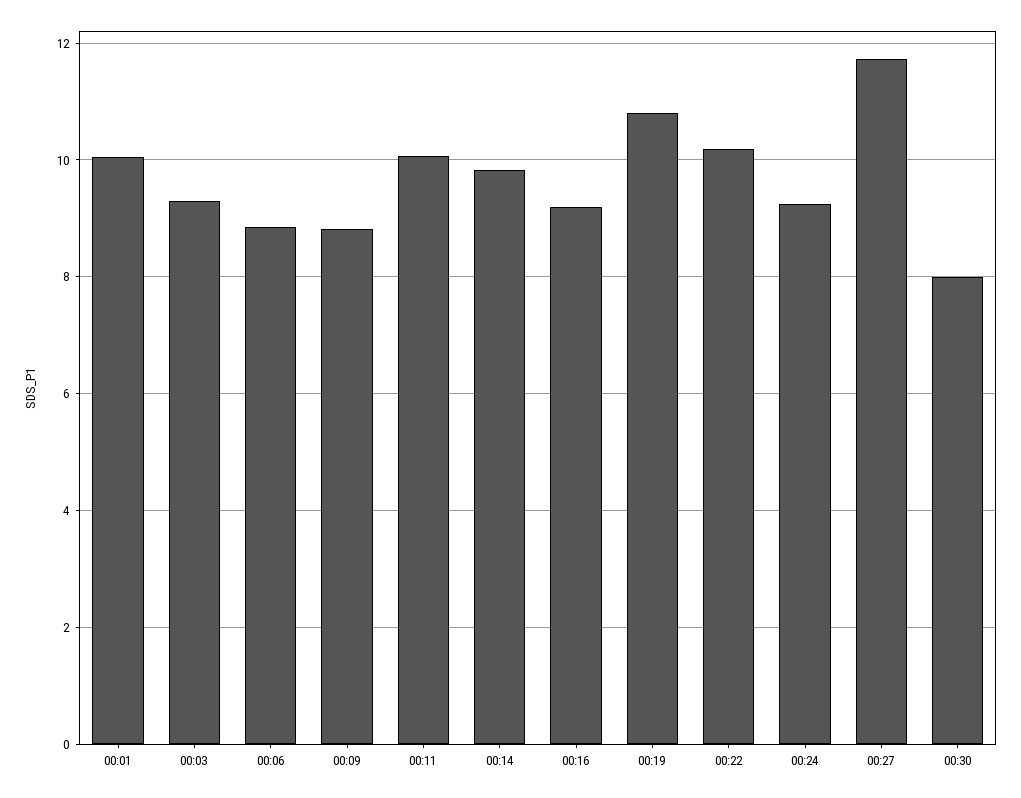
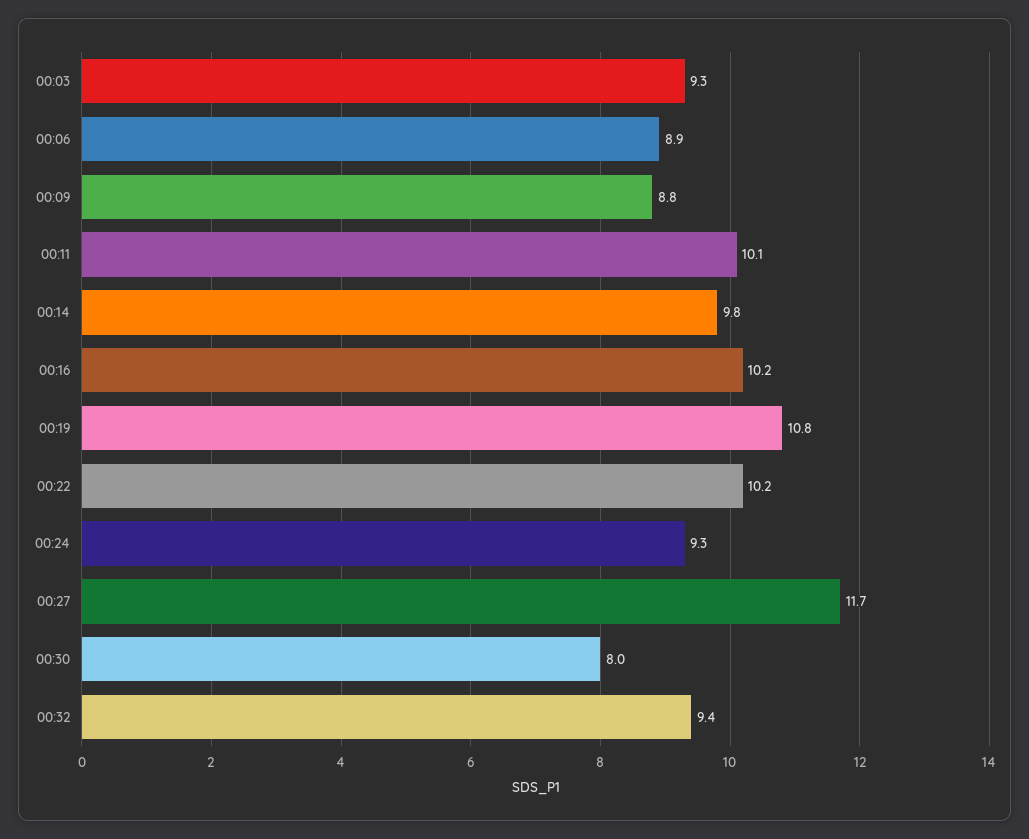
00:01: 10 -> none
00:16: 9.2 -> 10.2
00:32: none -> 9.4

